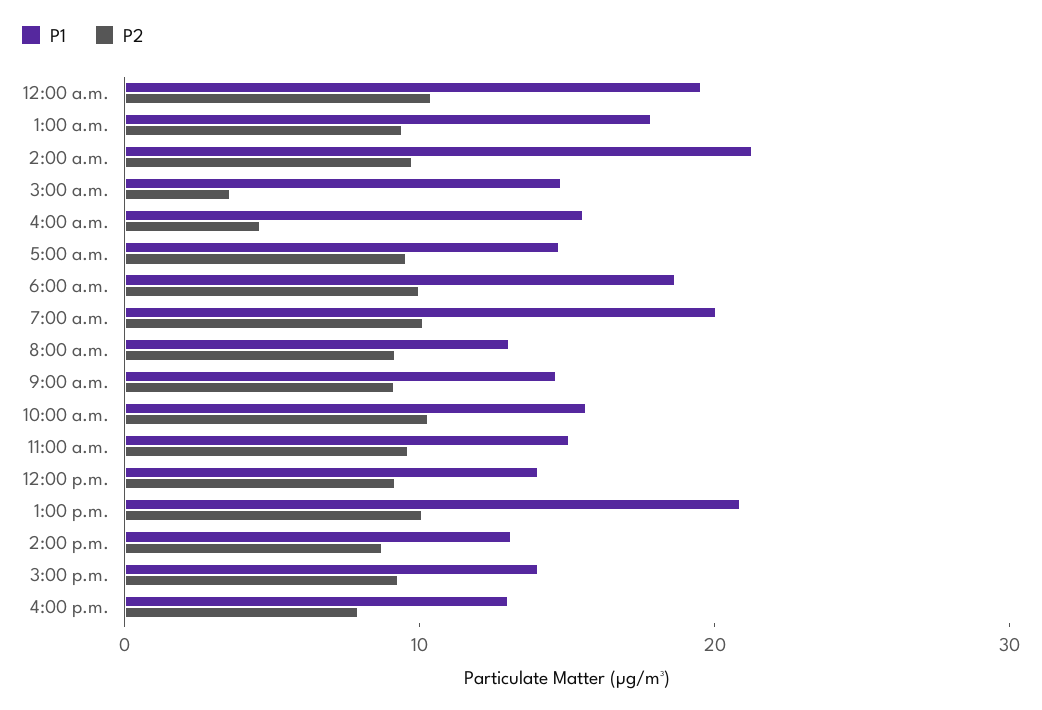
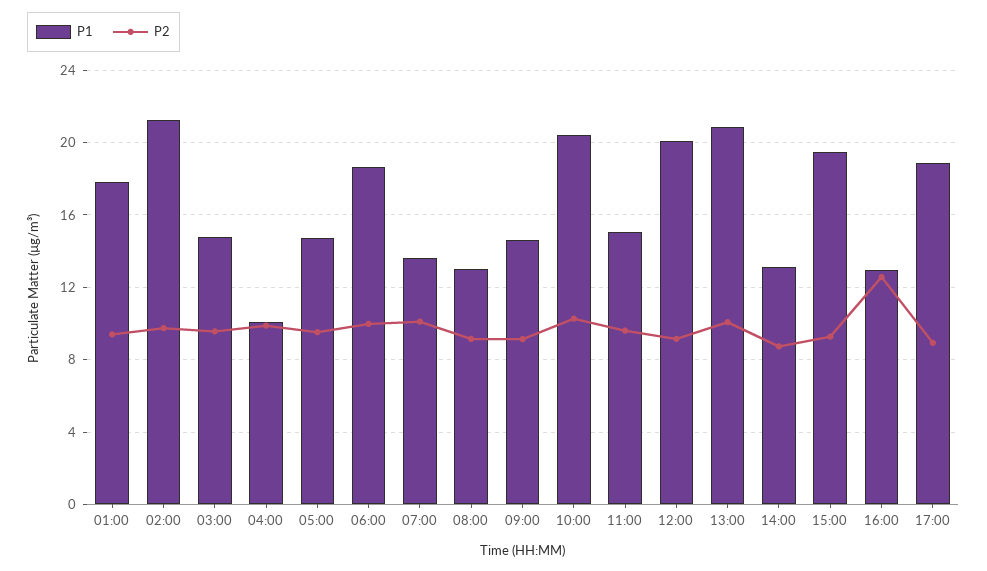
P1, 12:00 a.m.: 20 -> none
P2, 12:00 a.m.: 10 -> none
P2, 3:00 a.m.: 4 -> 9.5
P1, 4:00 a.m.: 16 -> 10
P2, 4:00 a.m.: 4 -> 10
P1, 7:00 a.m.: 20 -> 13.5
P1, 10:00 a.m.: 16 -> 20.5
P1, 12:00 p.m.: 14 -> 20
P1, 3:00 p.m.: 14 -> 19.5
P2, 4:00 p.m.: 8 -> 12.5
P1, 17:00: none -> 19
P2, 17:00: none -> 9

